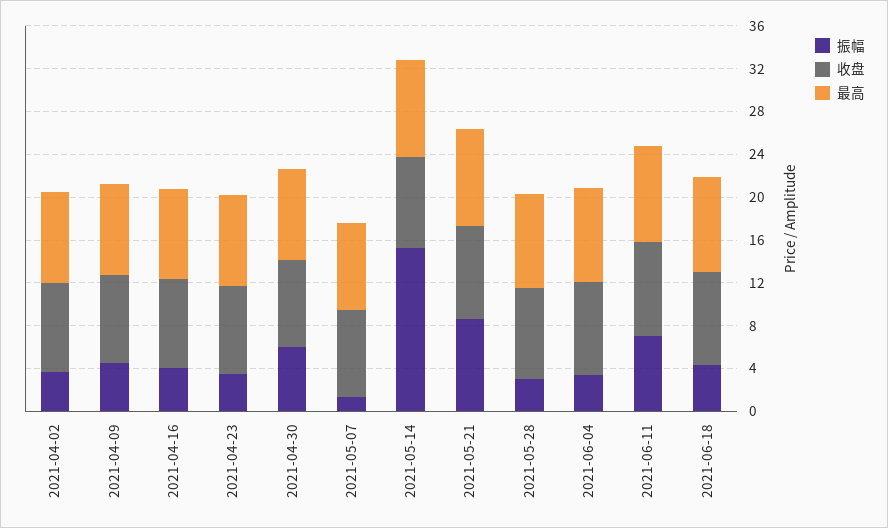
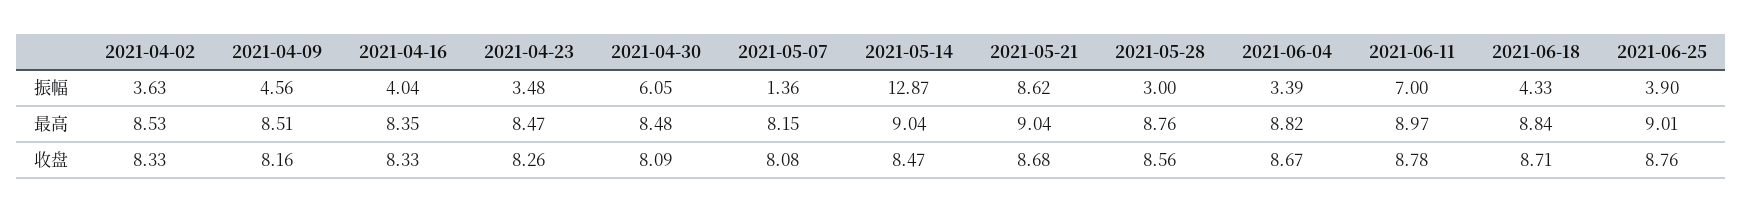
振幅, 2021-05-14: 15 -> 12.87
振幅, 2021-06-25: none -> 3.9
最高, 2021-06-25: none -> 9.01
收盘, 2021-06-25: none -> 8.76

